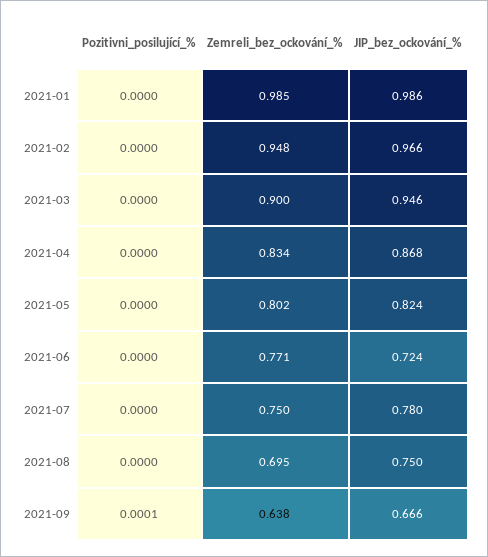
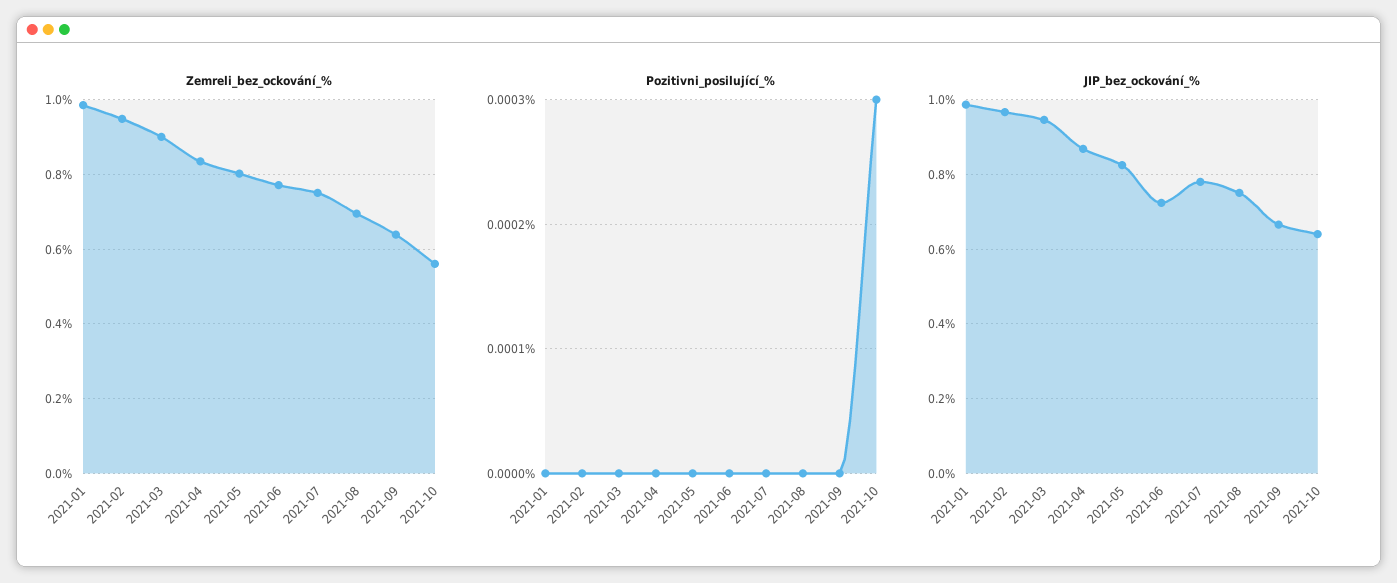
Pozitivni_posilující_%, 2021-09: 0.0001 -> 0
Zemreli_bez_ockování_%, 2021-10: none -> 0.56
Pozitivni_posilující_%, 2021-10: none -> 0.0003
JIP_bez_ockování_%, 2021-10: none -> 0.64

